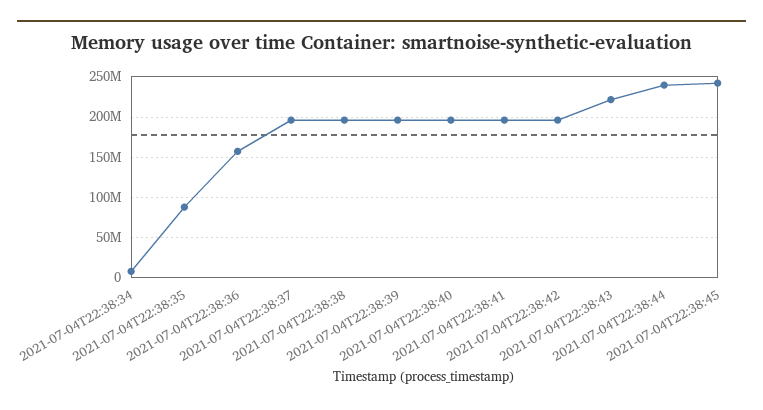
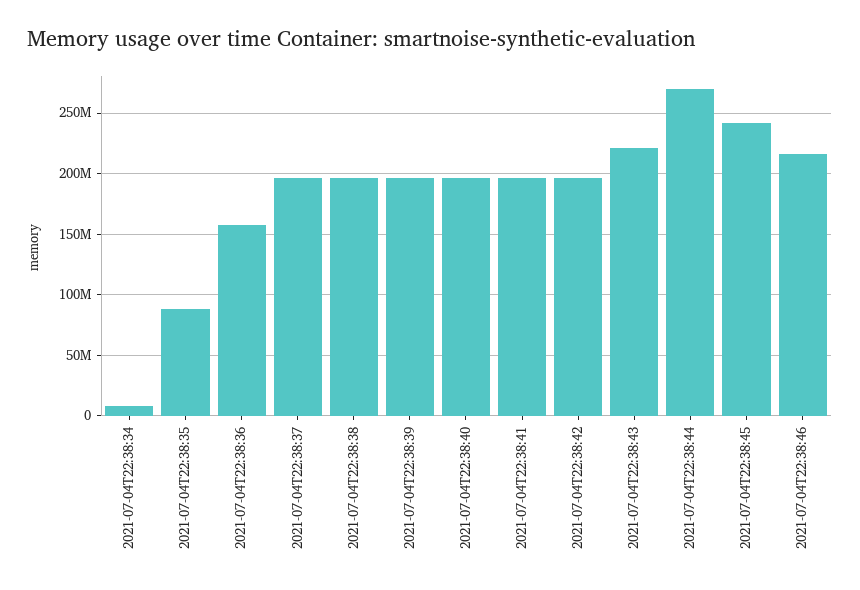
2021-07-04T22:38:44: 240000000 -> 270000000
2021-07-04T22:38:46: none -> 215000000

